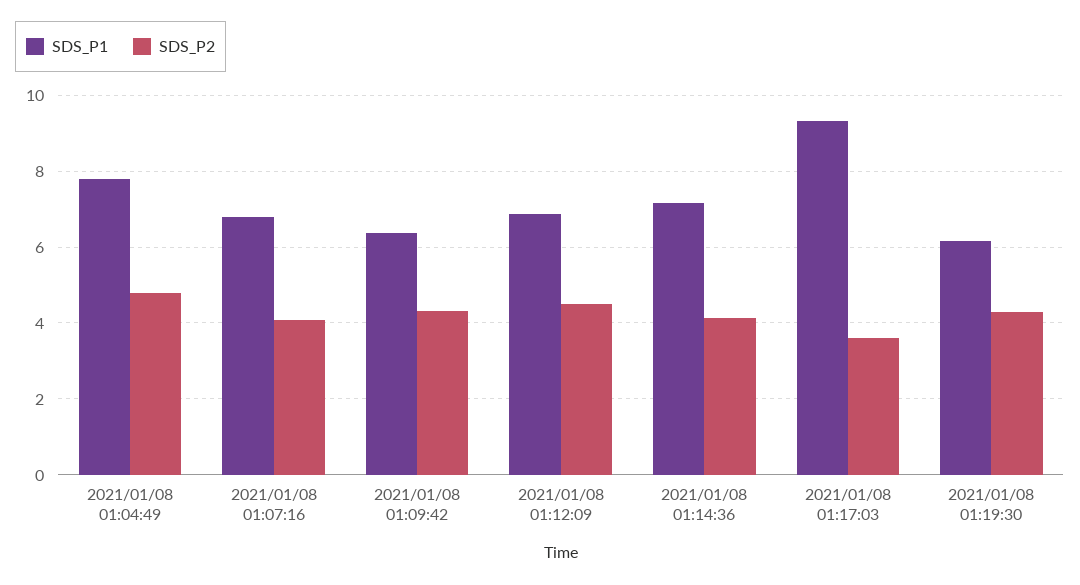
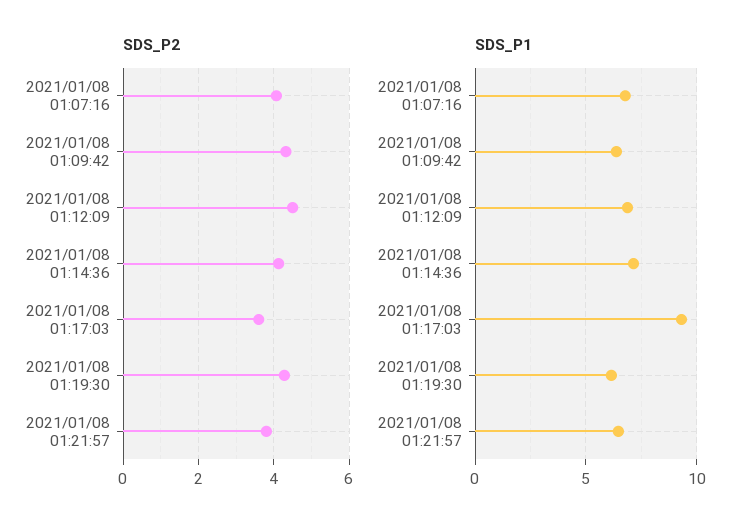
SDS_P1, 2021/01/08 01:04:49: 7.8 -> none
SDS_P2, 2021/01/08 01:04:49: 4.8 -> none
SDS_P2, 2021/01/08 01:21:57: none -> 3.8
SDS_P1, 2021/01/08 01:21:57: none -> 6.5

